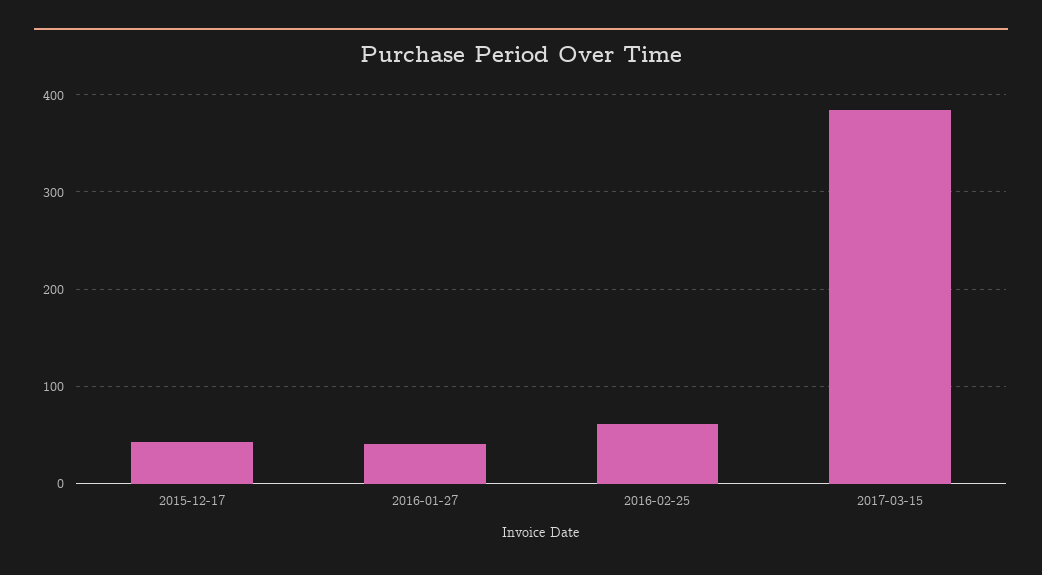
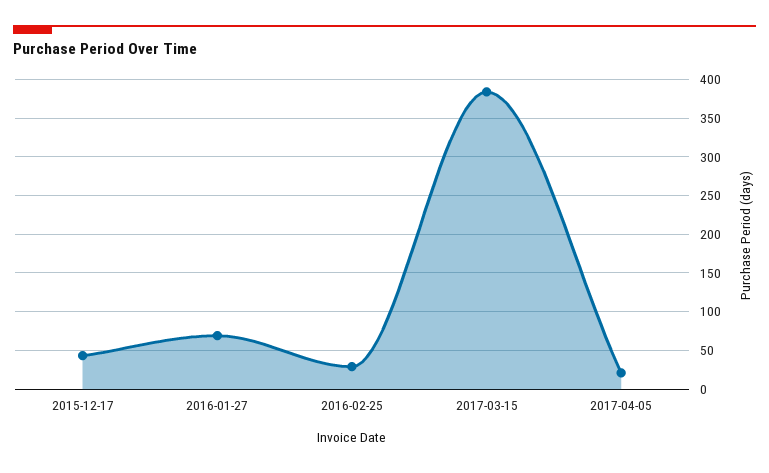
2016-01-27: 40 -> 70
2016-02-25: 60 -> 30
2017-04-05: none -> 20

